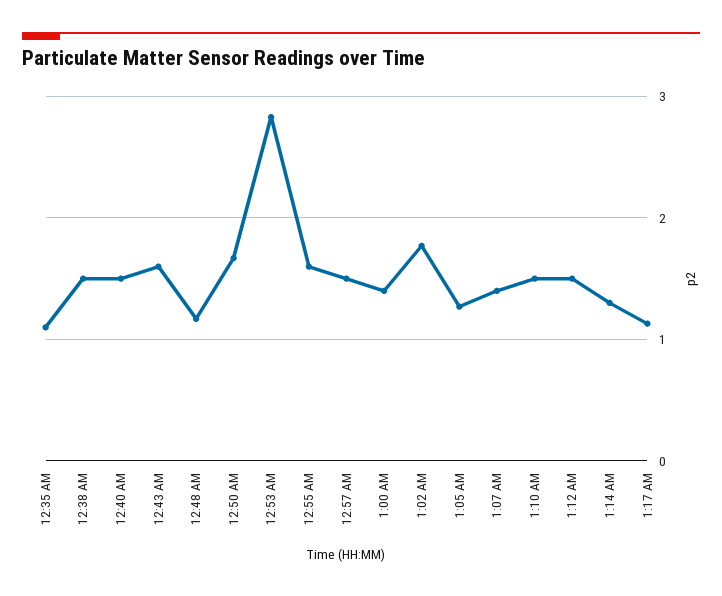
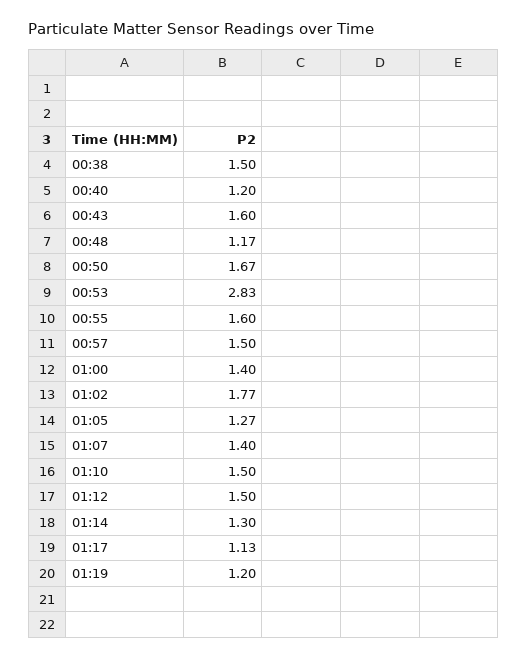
12:35 AM: 1.1 -> none
12:40 AM: 1.5 -> 1.2
01:19: none -> 1.2

